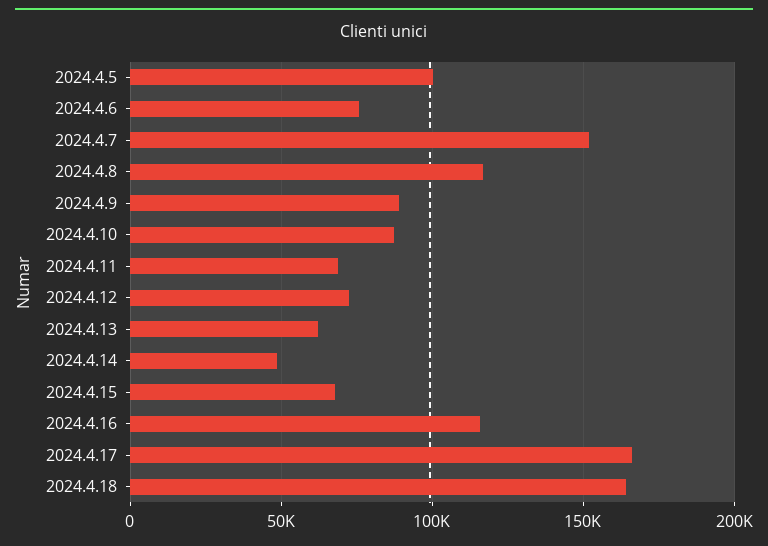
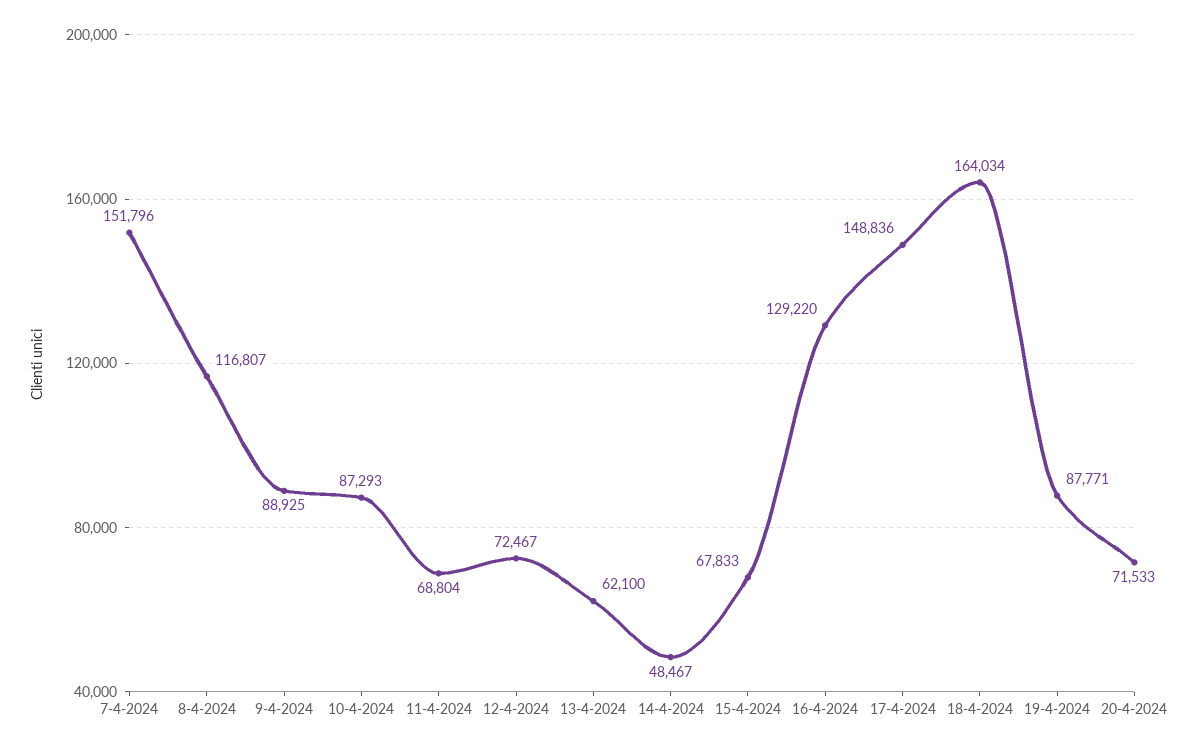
2024.4.5: 100000 -> none
2024.4.6: 75000 -> none
2024.4.16: 115000 -> 129220
2024.4.17: 165000 -> 148836
19-4-2024: none -> 87771
20-4-2024: none -> 71533

